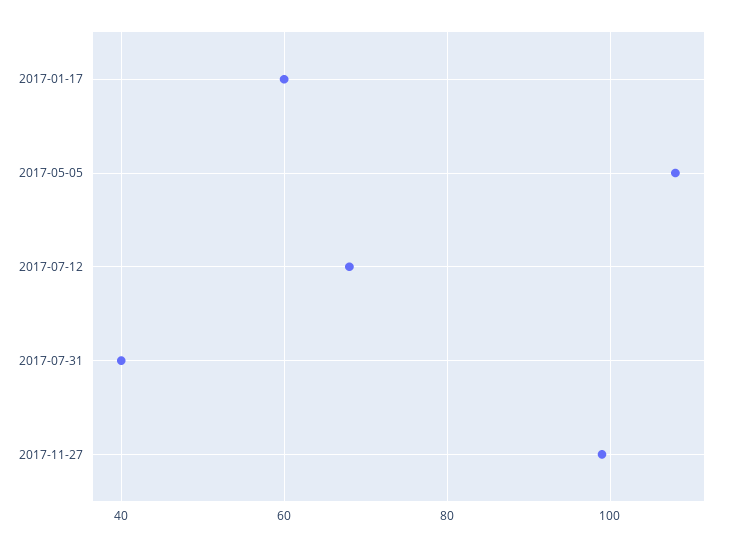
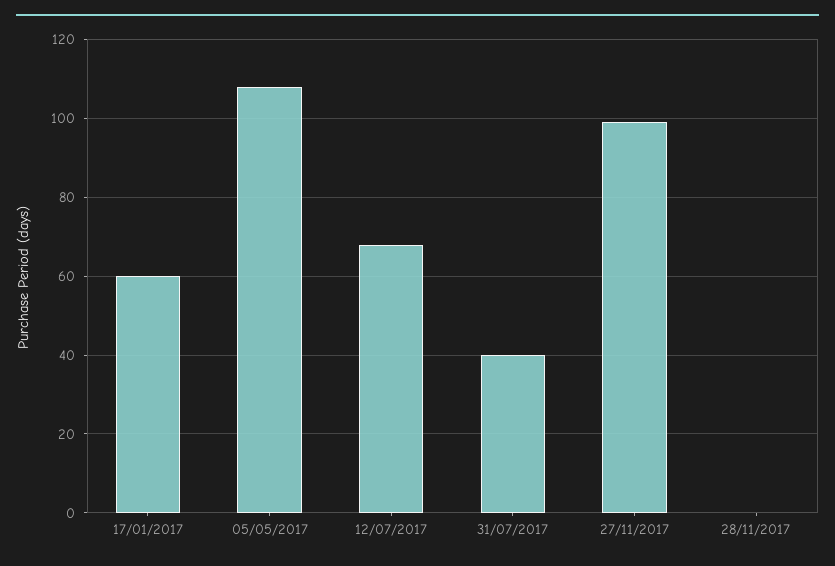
28/11/2017: none -> 0

